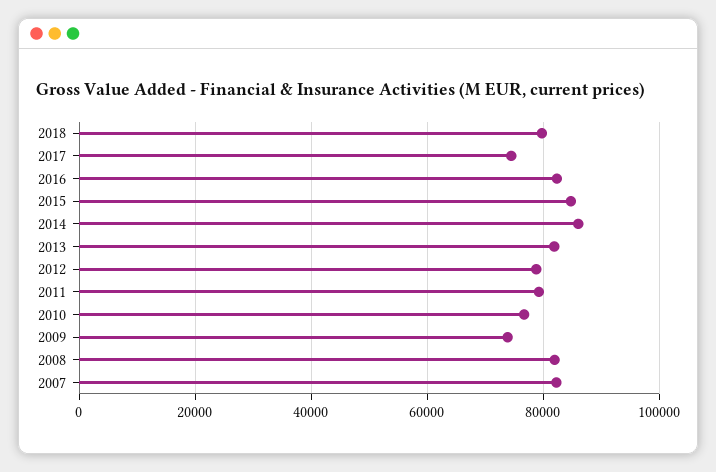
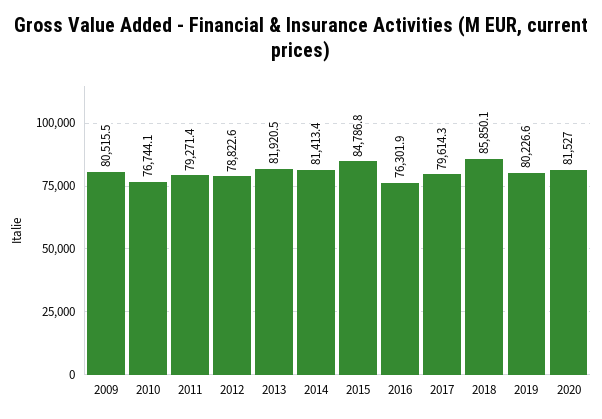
2018: 80000 -> 85850.1
2017: 74000 -> 79614.3
2016: 82000 -> 76301.9
2014: 86000 -> 81413.4
2009: 74000 -> 80515.5
2008: 82000 -> none
2007: 82000 -> none
2019: none -> 80226.6
2020: none -> 81527

